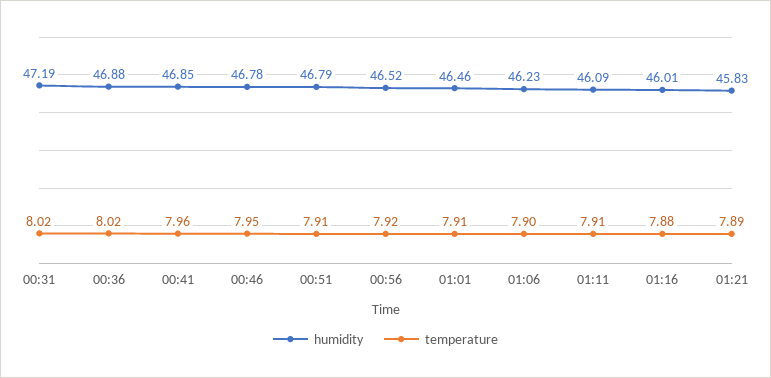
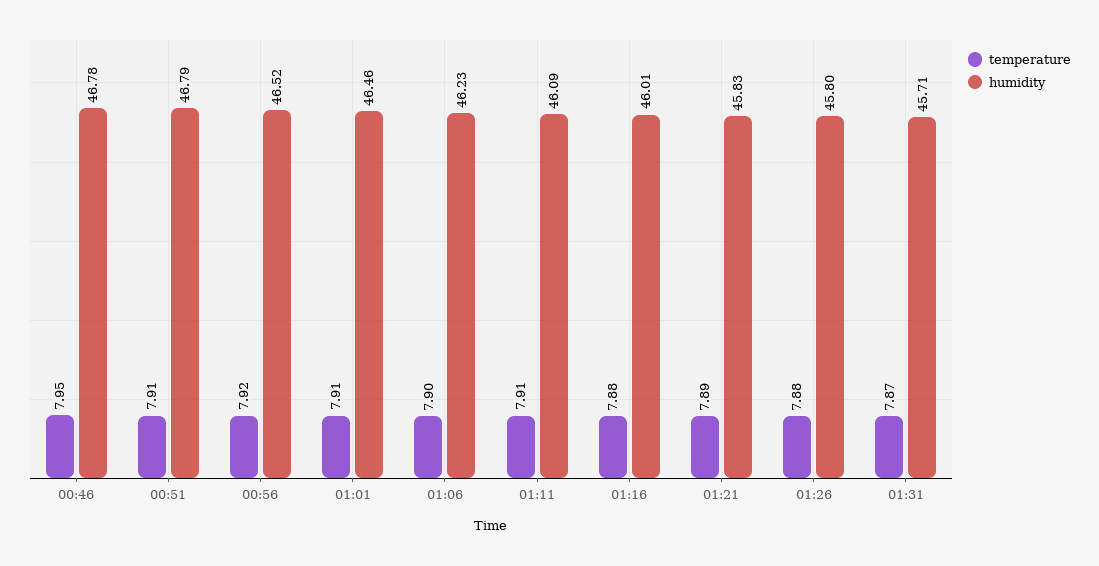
humidity, 00:31: 47.19 -> none
temperature, 00:31: 8.02 -> none
humidity, 00:36: 46.88 -> none
temperature, 00:36: 8.02 -> none
humidity, 00:41: 46.85 -> none
temperature, 00:41: 7.96 -> none
temperature, 01:26: none -> 7.88
humidity, 01:26: none -> 45.8
temperature, 01:31: none -> 7.87
humidity, 01:31: none -> 45.71

